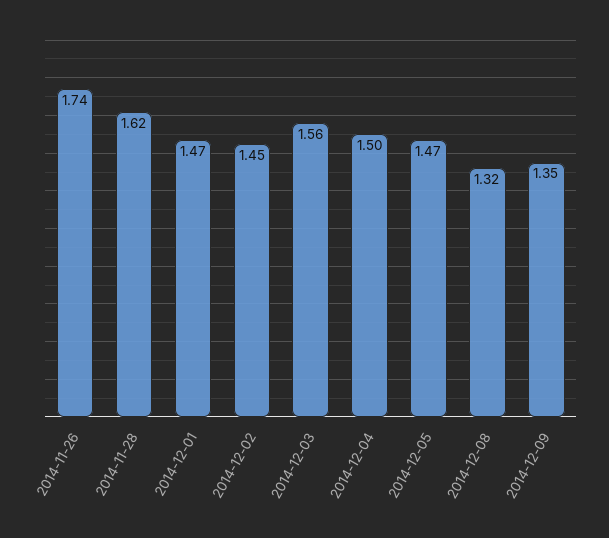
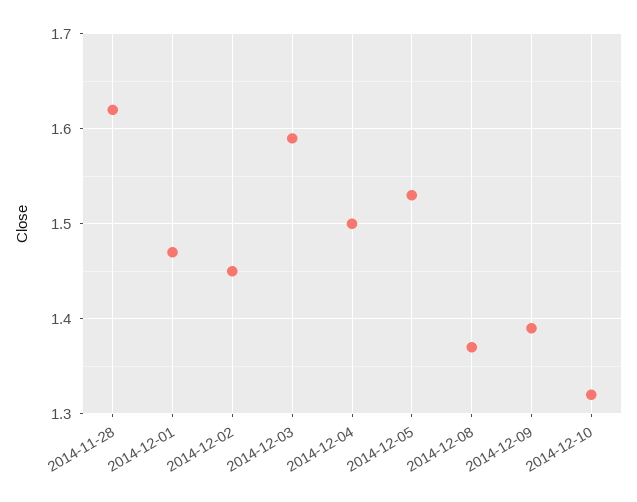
2014-11-26: 1.74 -> none
2014-12-03: 1.56 -> 1.59
2014-12-05: 1.47 -> 1.53
2014-12-08: 1.32 -> 1.37
2014-12-09: 1.35 -> 1.39
2014-12-10: none -> 1.32

